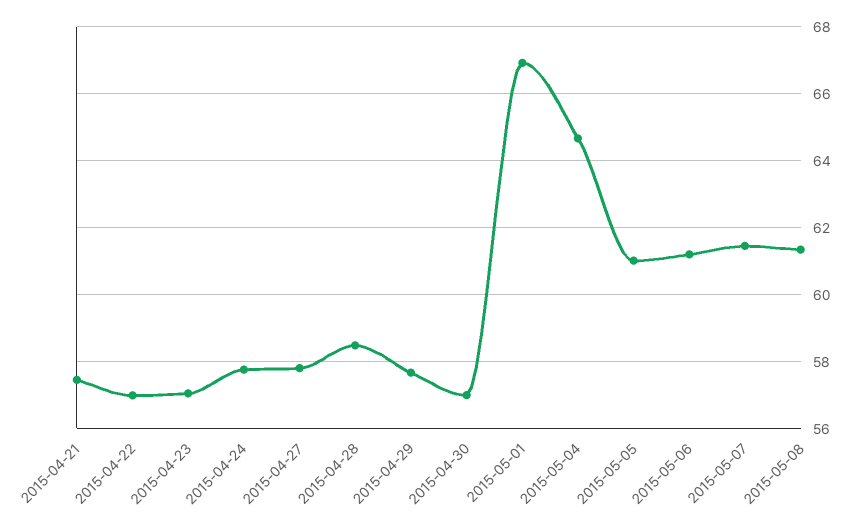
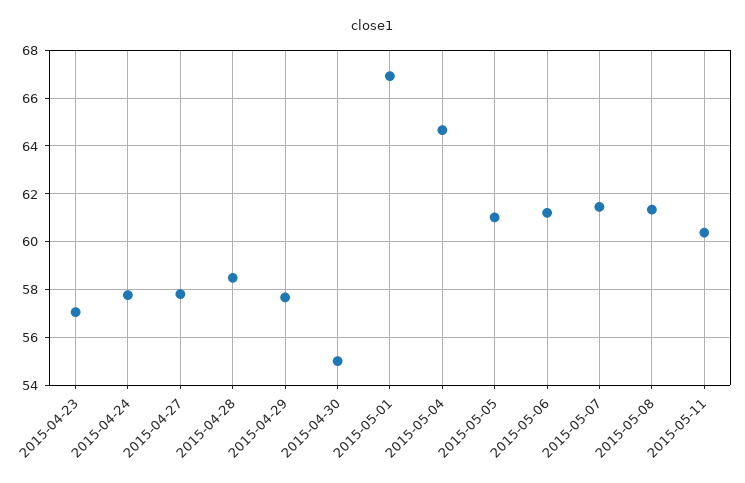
2015-04-21: 57.4 -> none
2015-04-22: 57 -> none
2015-04-30: 57 -> 55
2015-05-11: none -> 60.5

